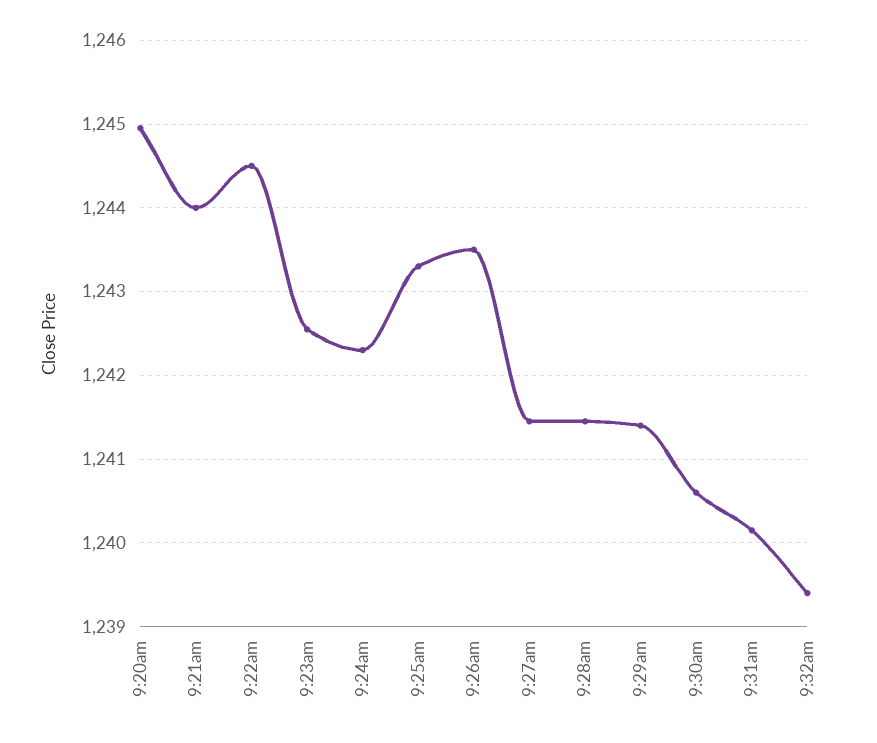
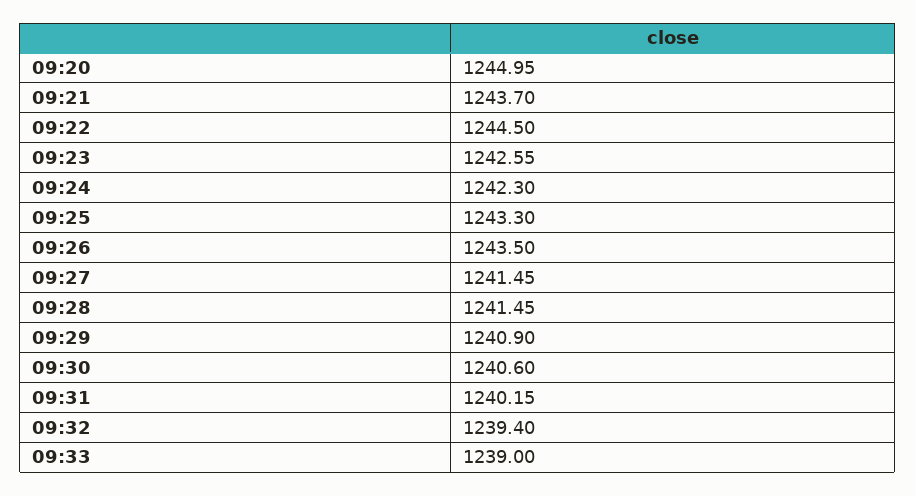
9:21am: 1244 -> 1243.7
9:29am: 1241.4 -> 1240.9
09:33: none -> 1239

